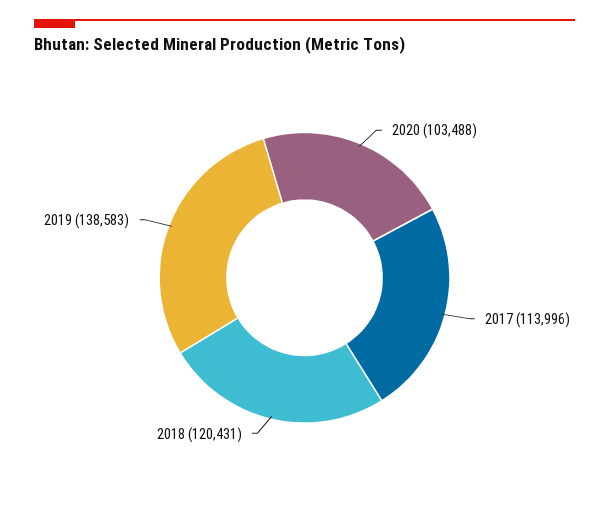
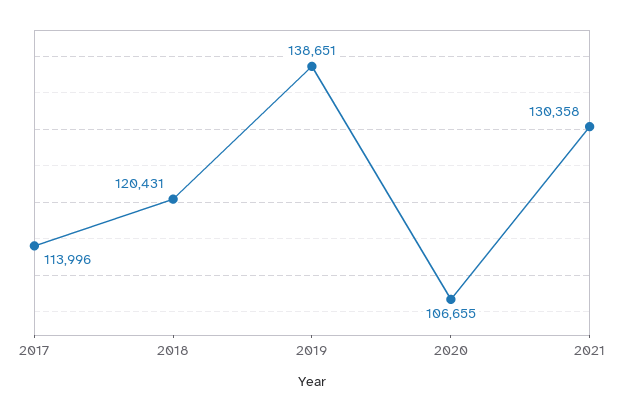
2020: 103488 -> 106655
2019: 138583 -> 138651
2021: none -> 130358

